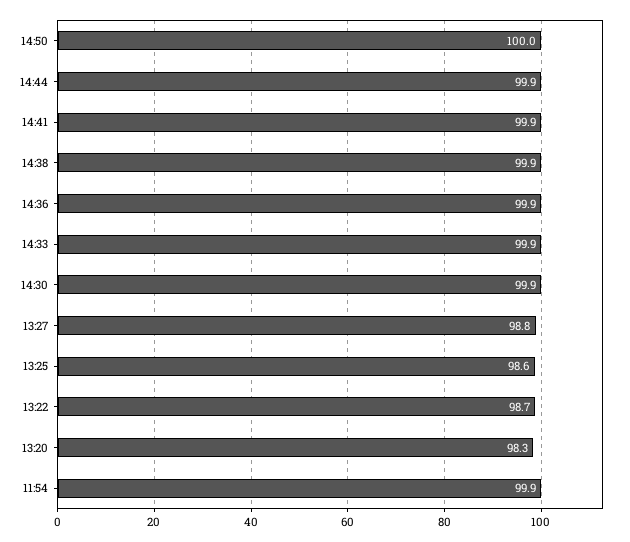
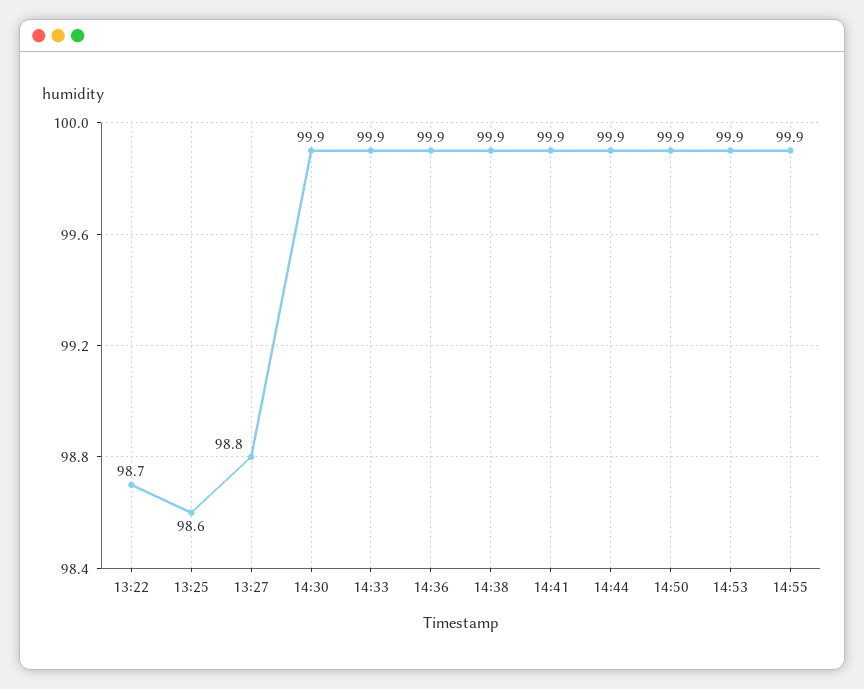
14:50: 100 -> 99.9
13:20: 98.3 -> none
11:54: 99.9 -> none
14:53: none -> 99.9
14:55: none -> 99.9

